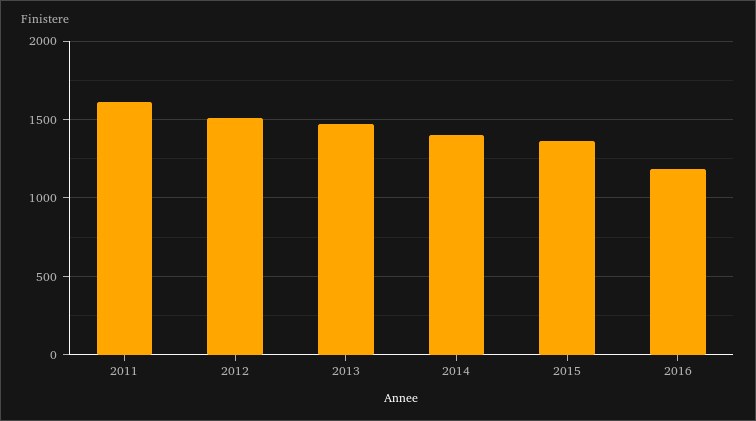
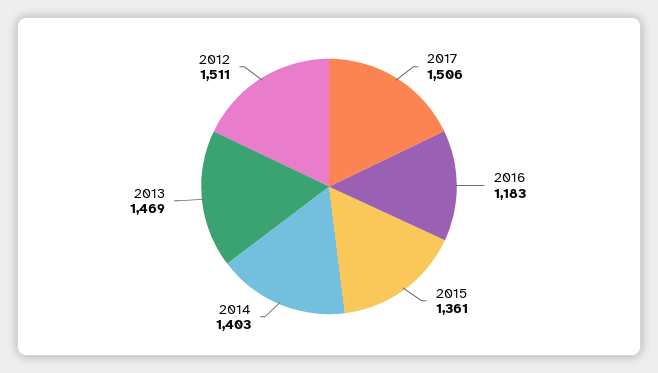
2011: 1600 -> none
2017: none -> 1506

